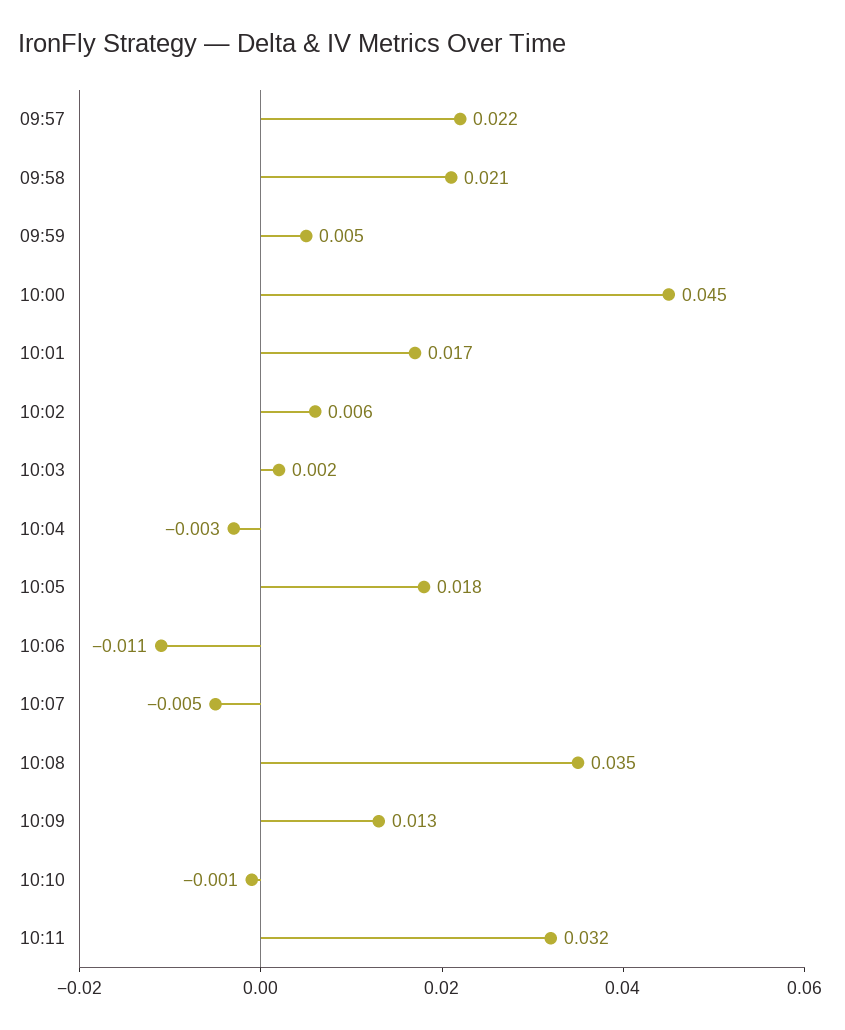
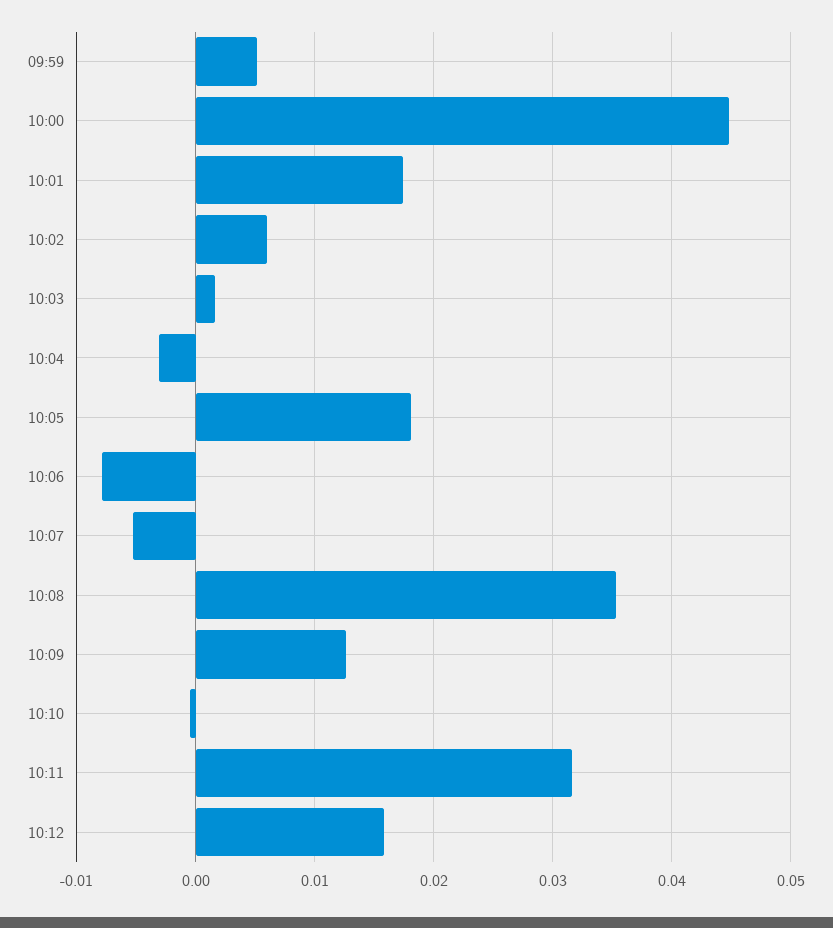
09:57: 0.022 -> none
09:58: 0.021 -> none
10:06: -0.011 -> -0.008
10:12: none -> 0.016

